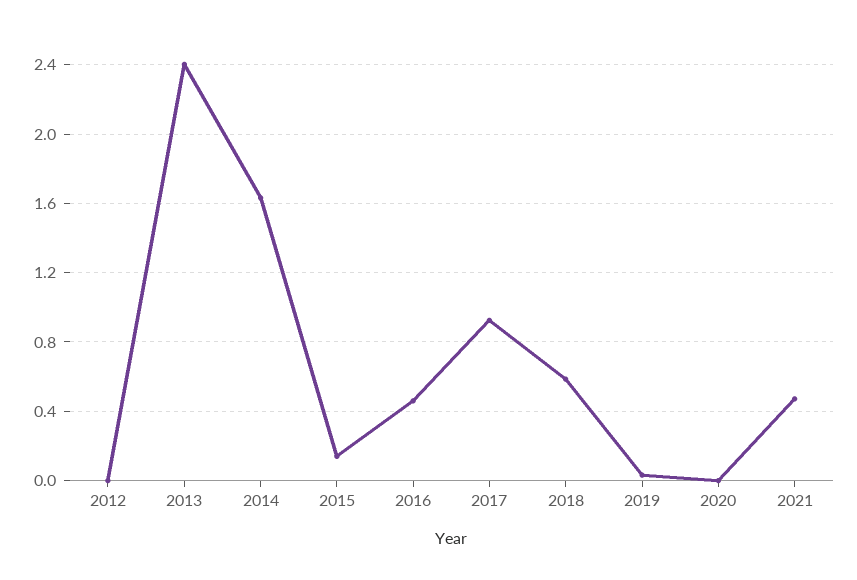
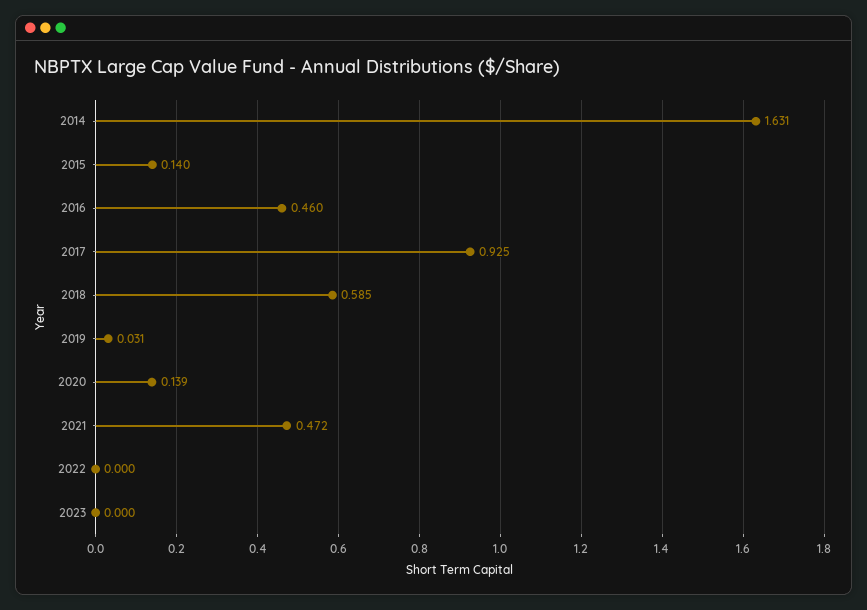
2012: 0 -> none
2013: 2.4 -> none
2020: 0 -> 0.139
2022: none -> 0
2023: none -> 0

